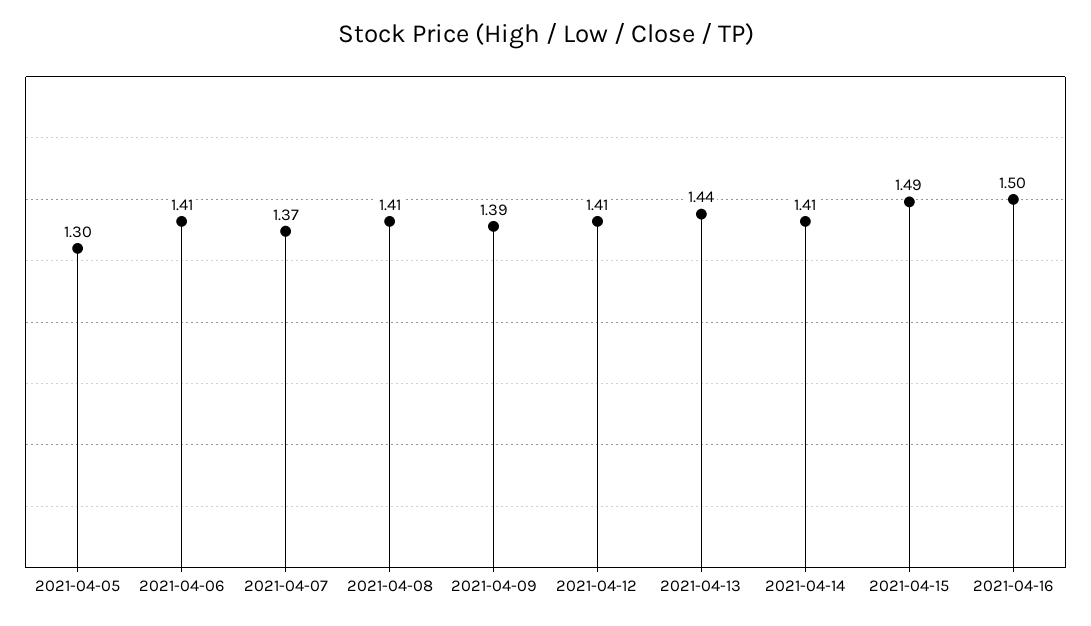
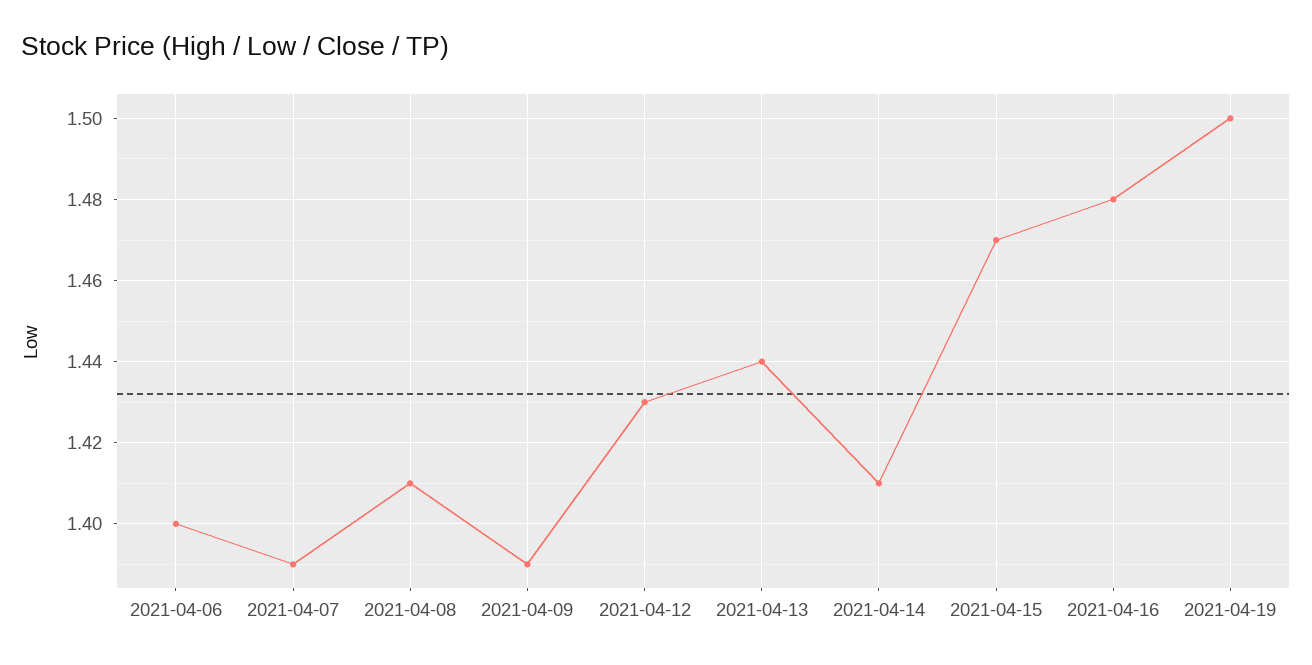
2021-04-05: 1.3 -> none
2021-04-06: 1.41 -> 1.4
2021-04-07: 1.37 -> 1.39
2021-04-12: 1.41 -> 1.43
2021-04-15: 1.49 -> 1.47
2021-04-16: 1.5 -> 1.48
2021-04-19: none -> 1.5

